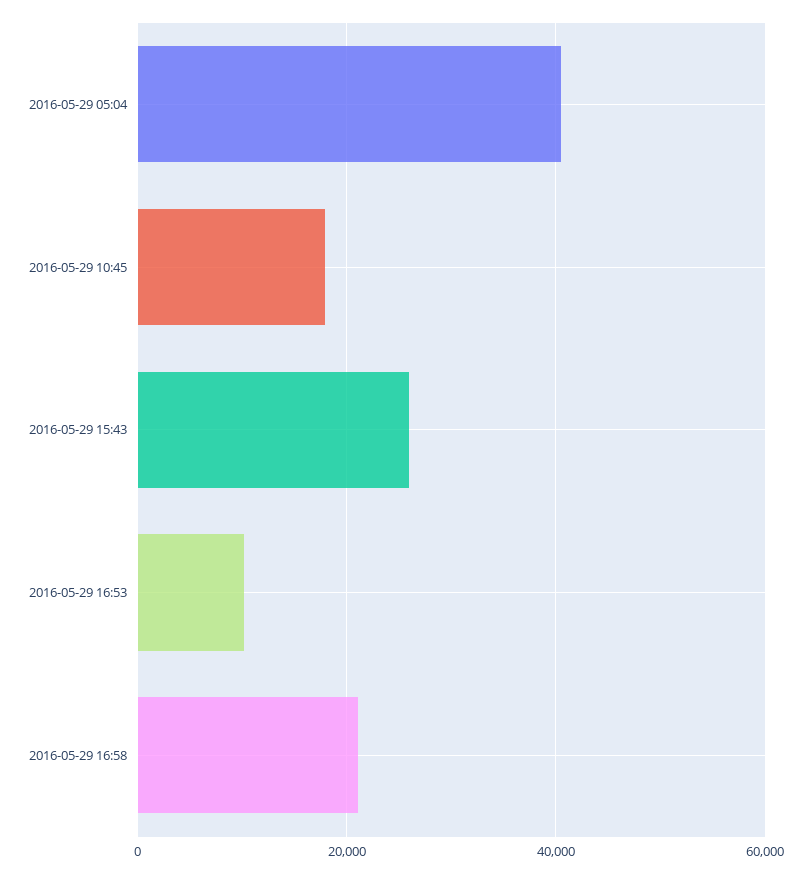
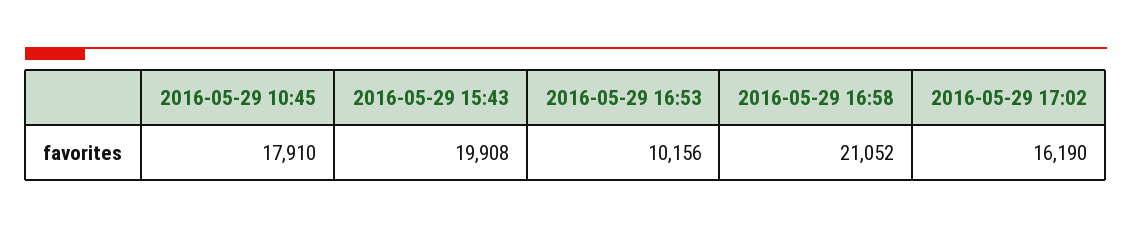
2016-05-29 05:04: 40000 -> none
2016-05-29 15:43: 26000 -> 19908
2016-05-29 17:02: none -> 16190

